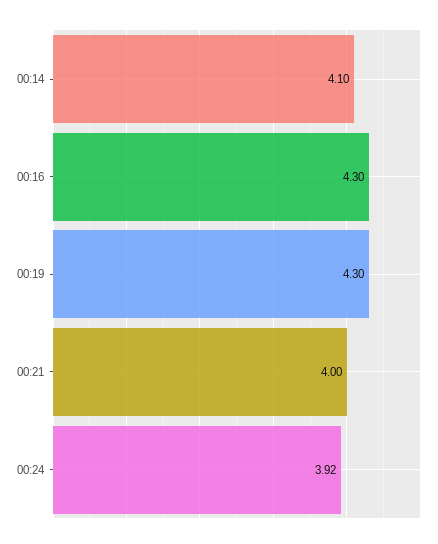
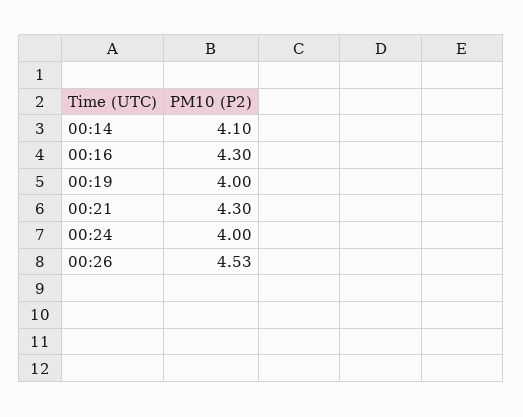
00:19: 4.3 -> 4
00:21: 4 -> 4.3
00:24: 3.92 -> 4
00:26: none -> 4.53

